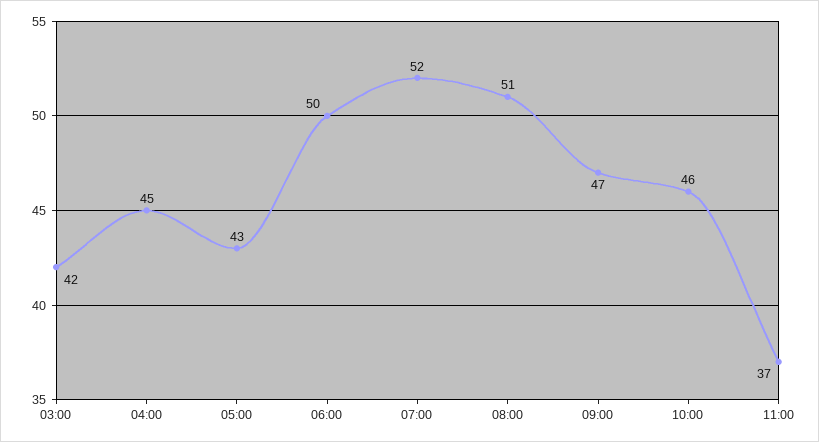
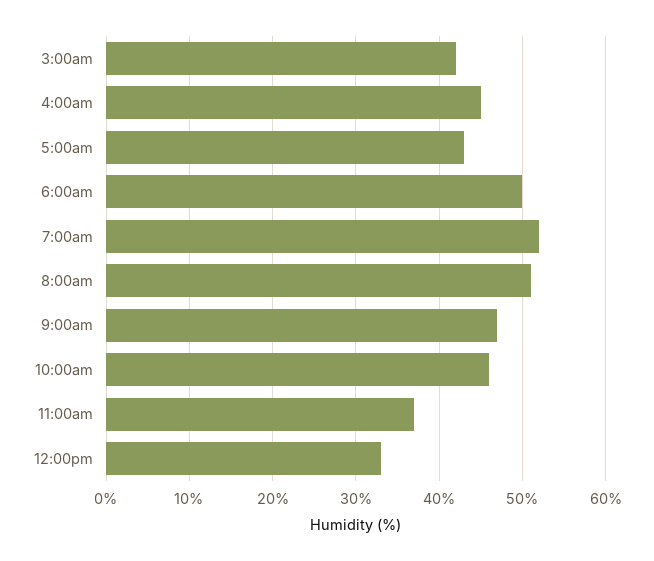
12:00pm: none -> 33

